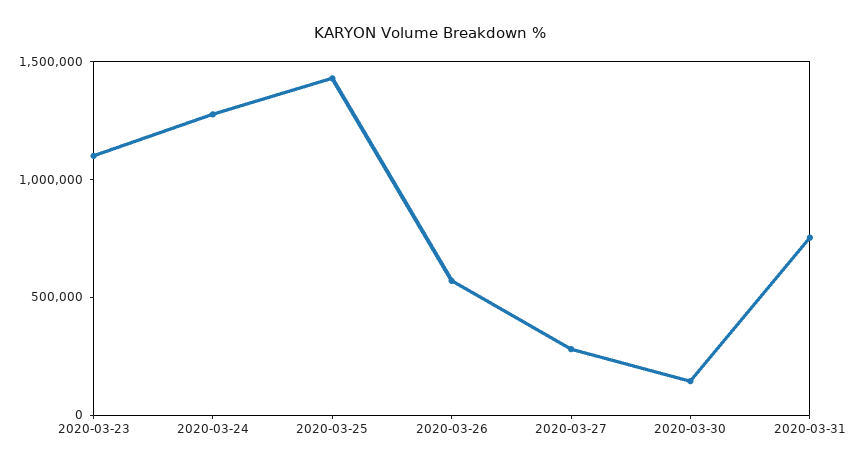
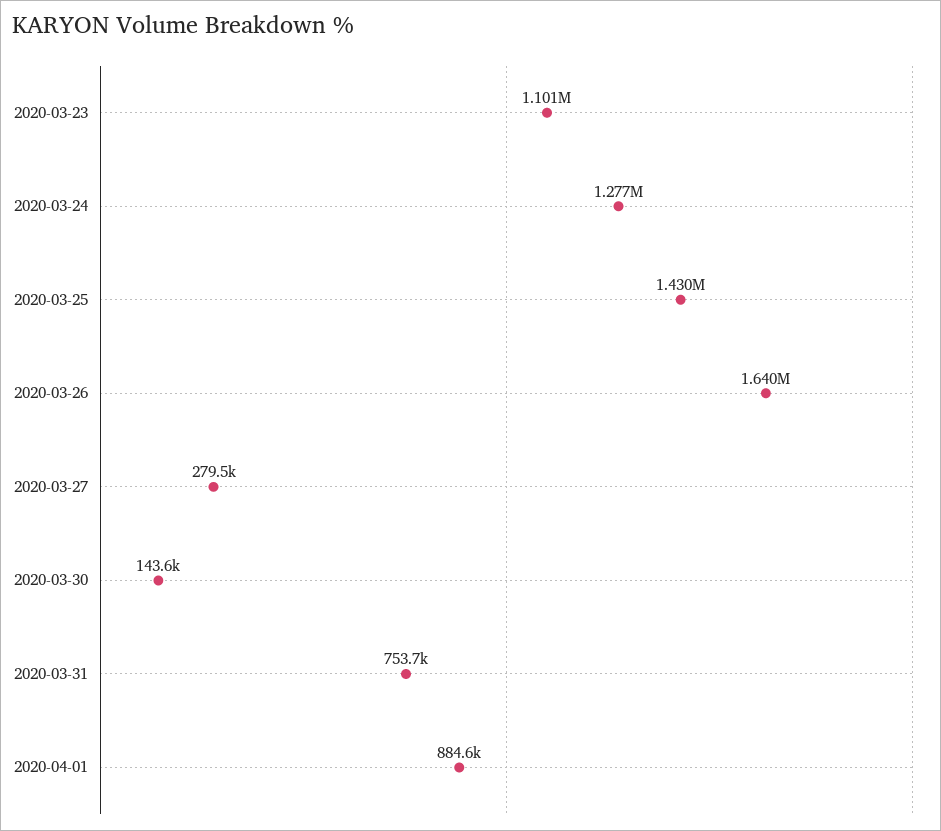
2020-03-26: 600000 -> 1640000
2020-04-01: none -> 884600

